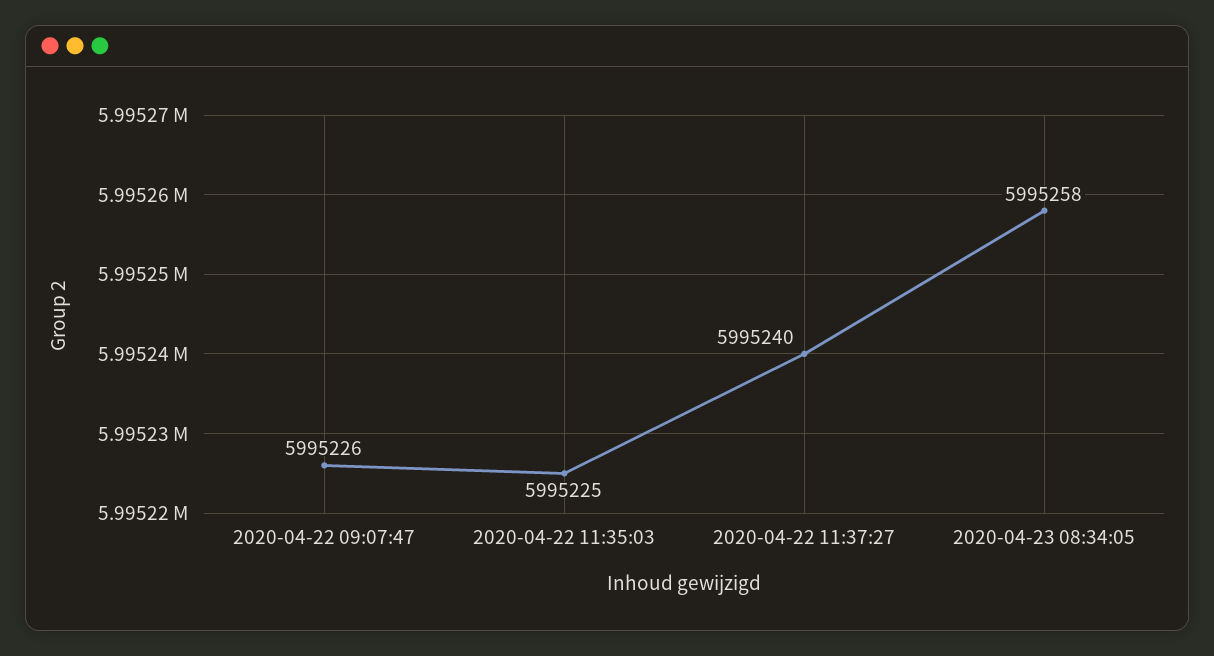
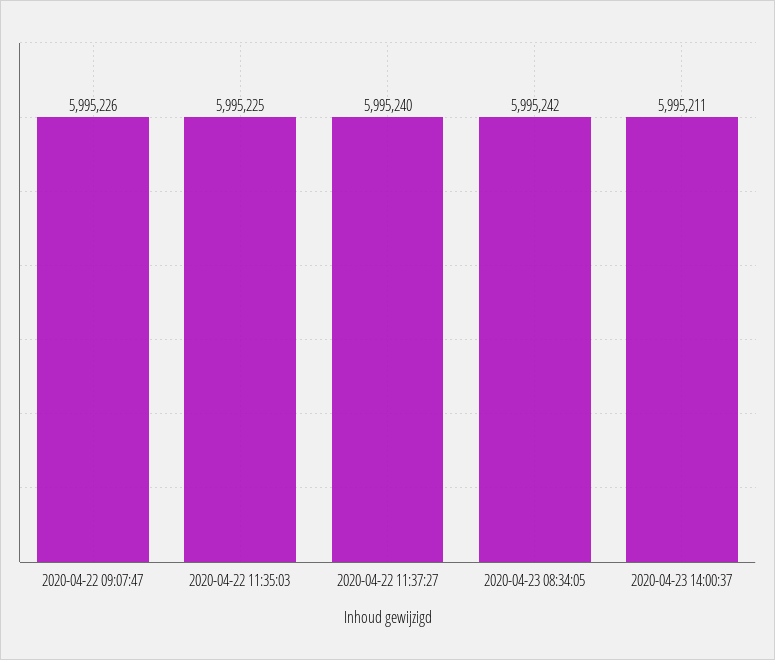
2020-04-23 08:34:05: 5995258 -> 5995242
2020-04-23 14:00:37: none -> 5995211

